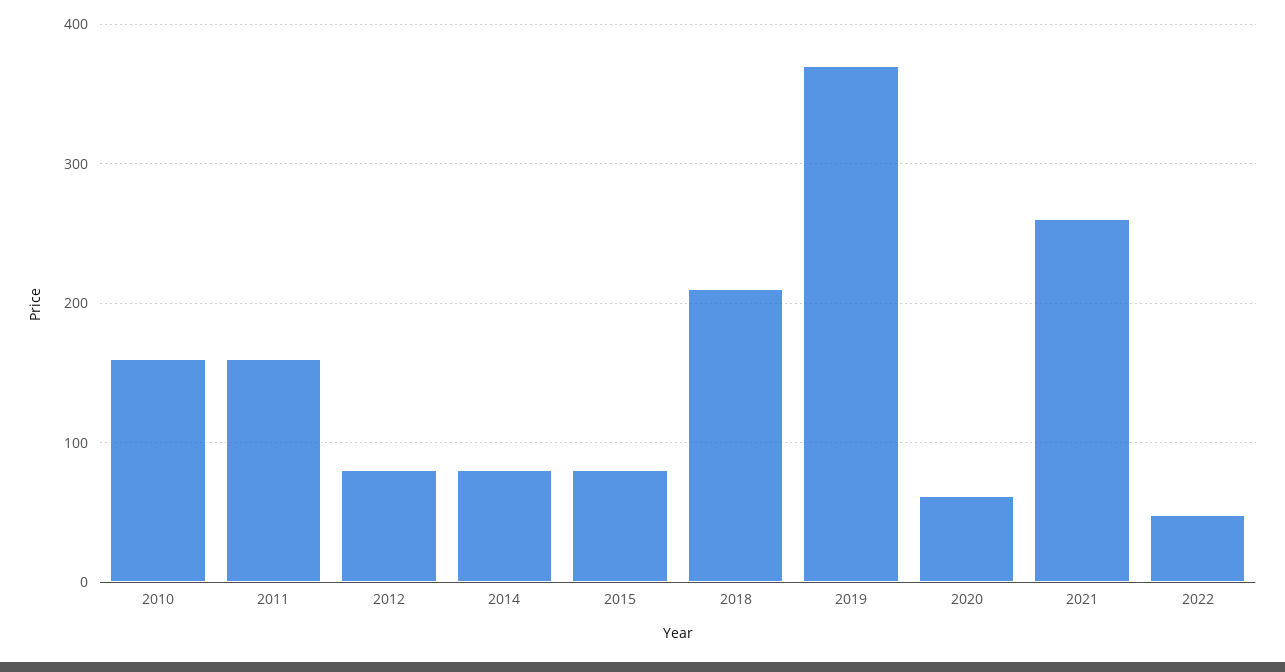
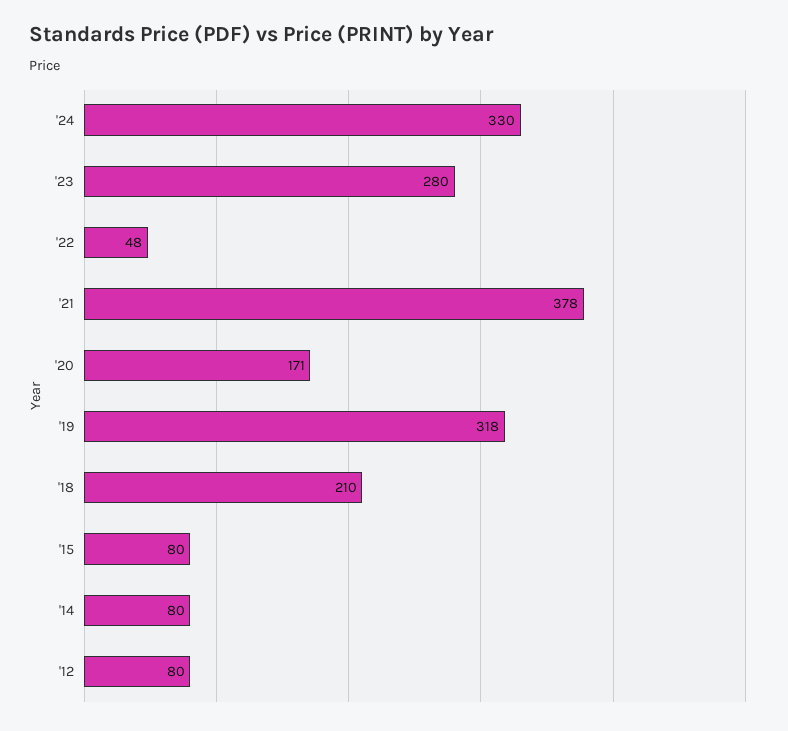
2010: 160 -> none
2011: 160 -> none
2019: 370 -> 318
2020: 60 -> 171
2021: 260 -> 378
'24: none -> 330
'23: none -> 280

